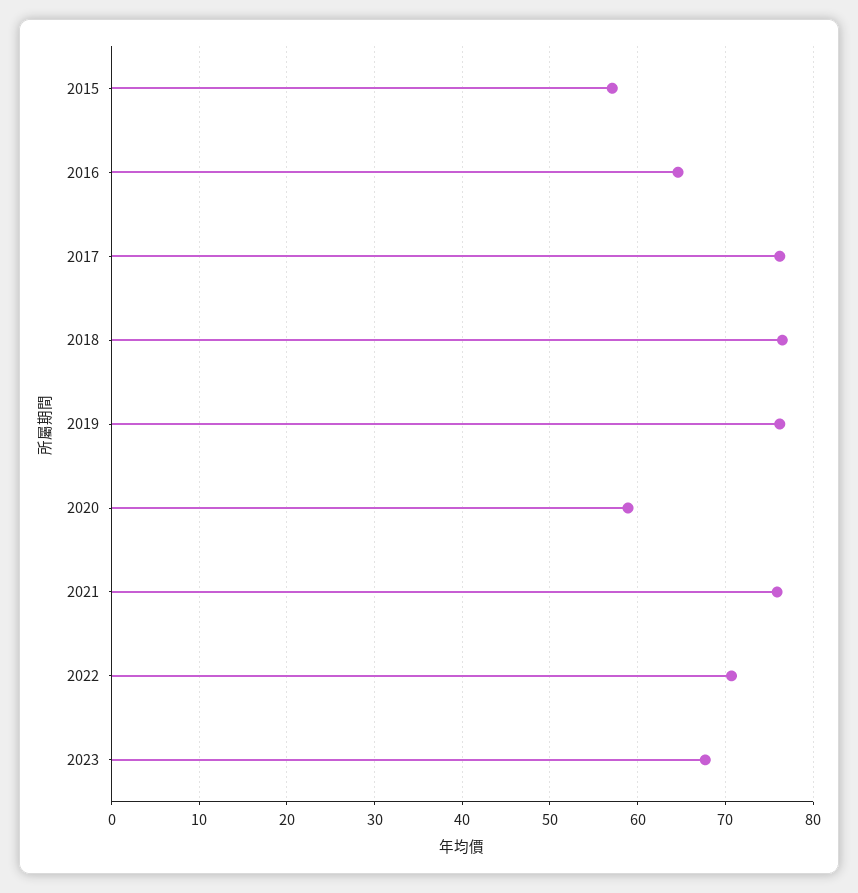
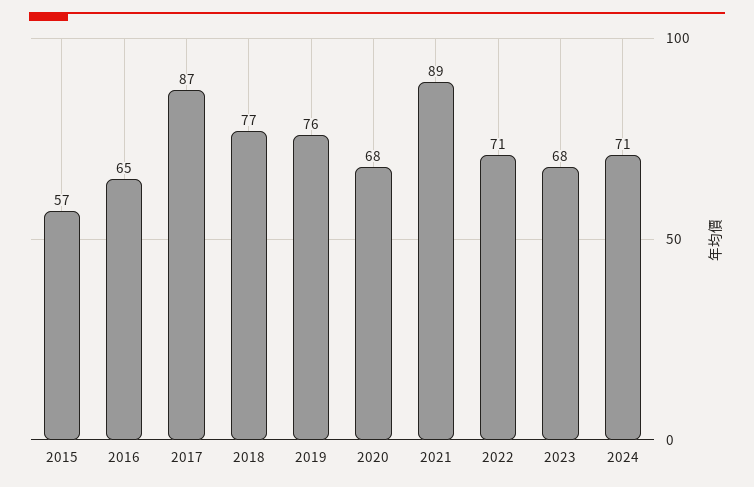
2017: 76 -> 87
2020: 59 -> 68
2021: 76 -> 89
2024: none -> 71

